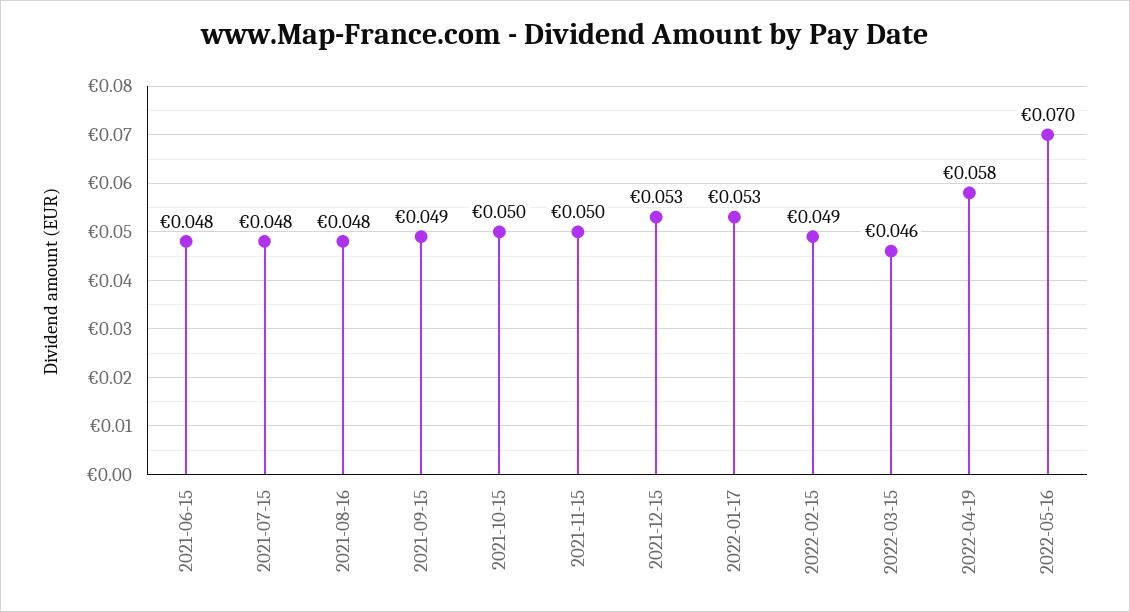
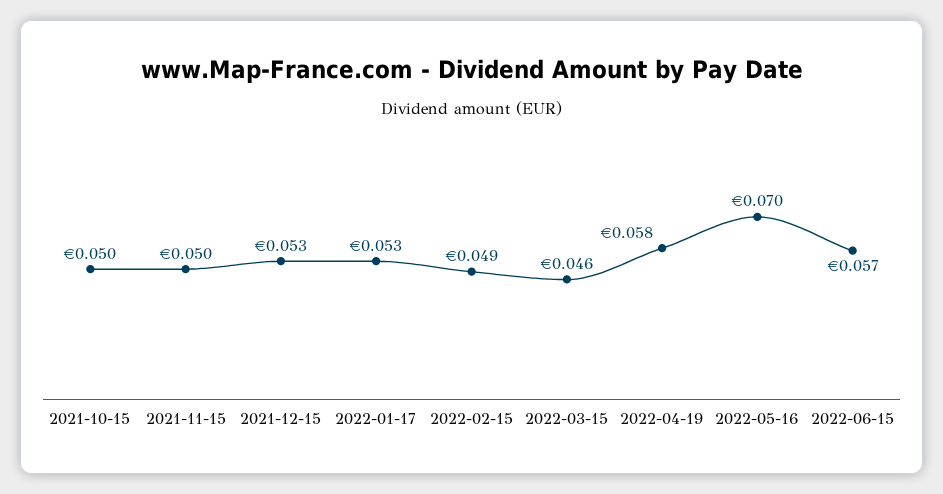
2021-06-15: 0.048 -> none
2021-07-15: 0.048 -> none
2021-08-16: 0.048 -> none
2021-09-15: 0.049 -> none
2022-06-15: none -> 0.057

